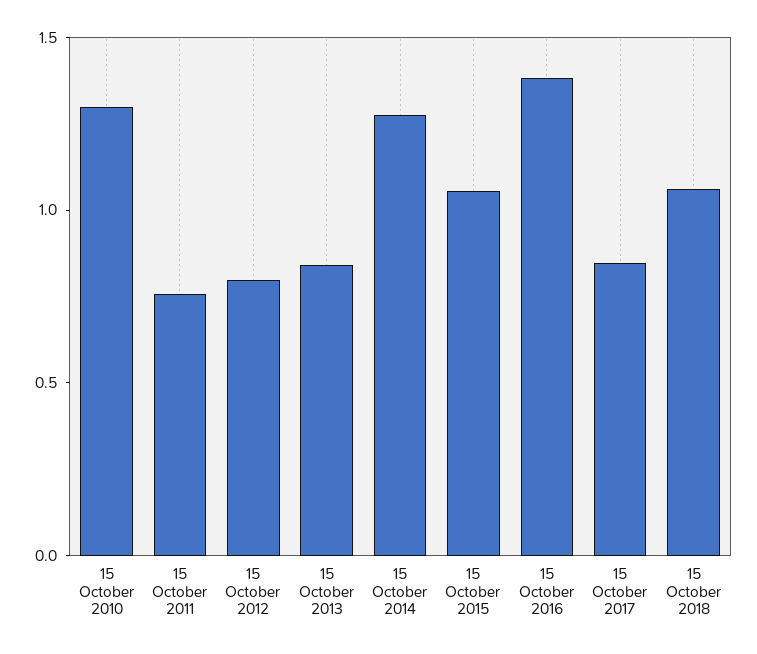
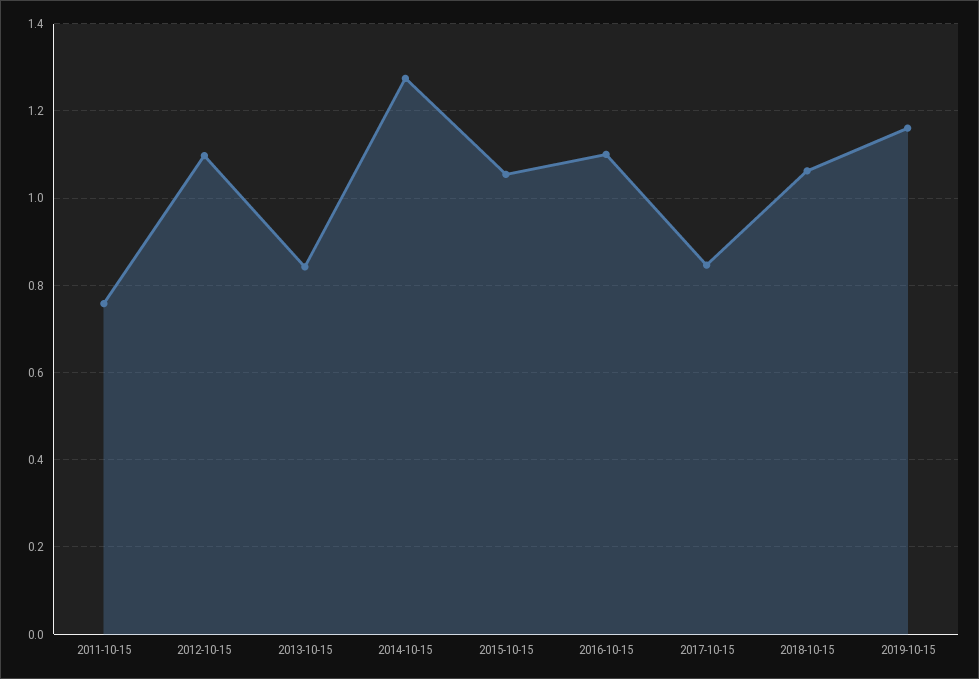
15 October 2010: 1.3 -> none
15 October 2012: 0.8 -> 1.1
15 October 2016: 1.4 -> 1.1
2019-10-15: none -> 1.16

